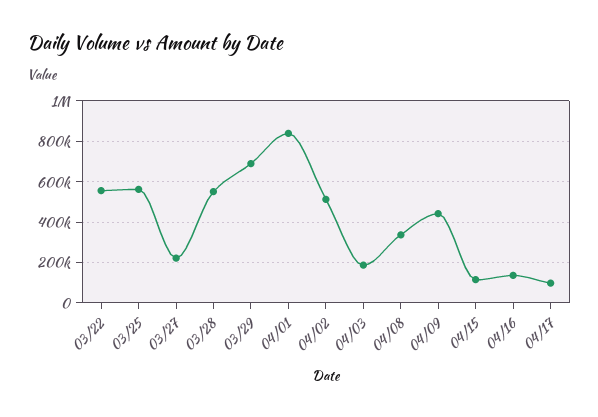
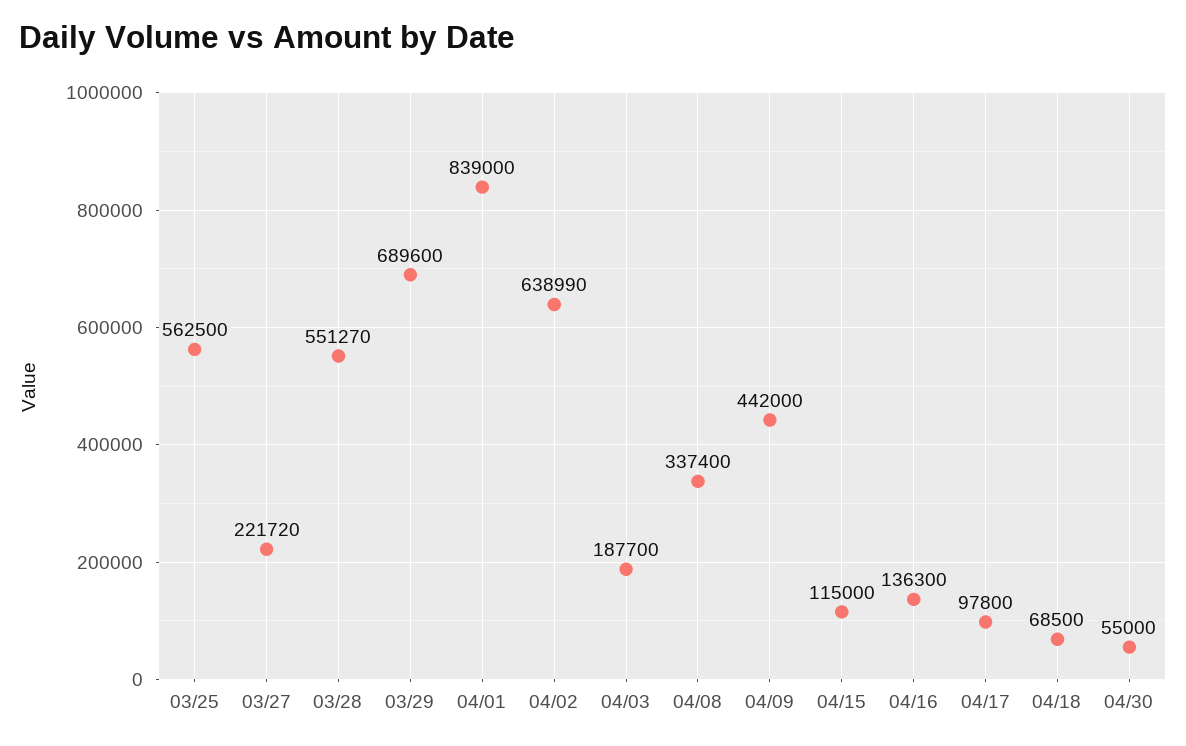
03/22: 550000 -> none
04/02: 500000 -> 638990
04/18: none -> 68500
04/30: none -> 55000

